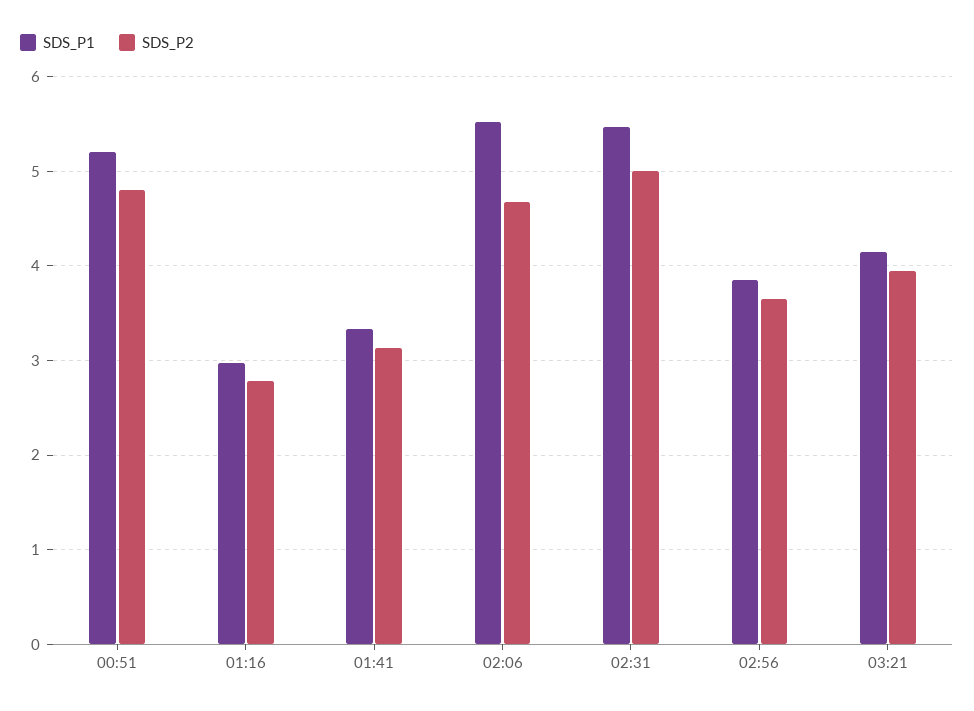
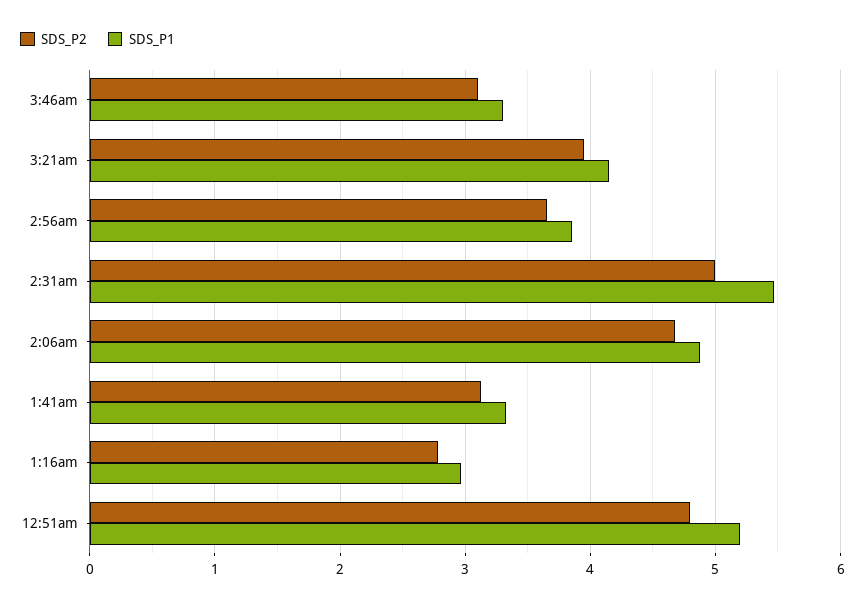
SDS_P1, 02:06: 5.5 -> 4.9
SDS_P2, 3:46am: none -> 3.1
SDS_P1, 3:46am: none -> 3.3

